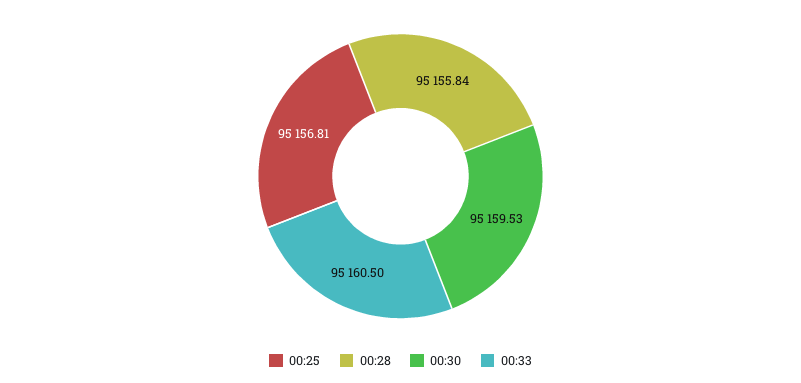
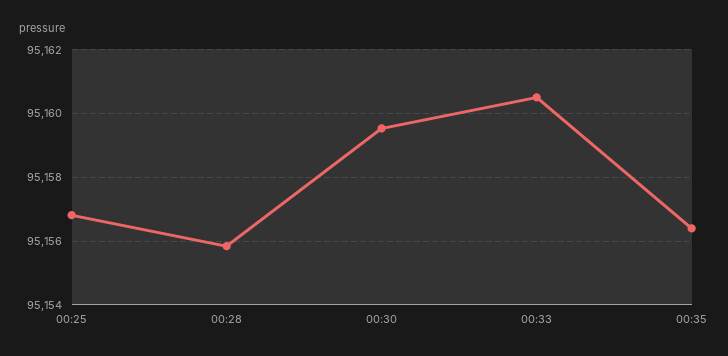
00:35: none -> 95156.4

